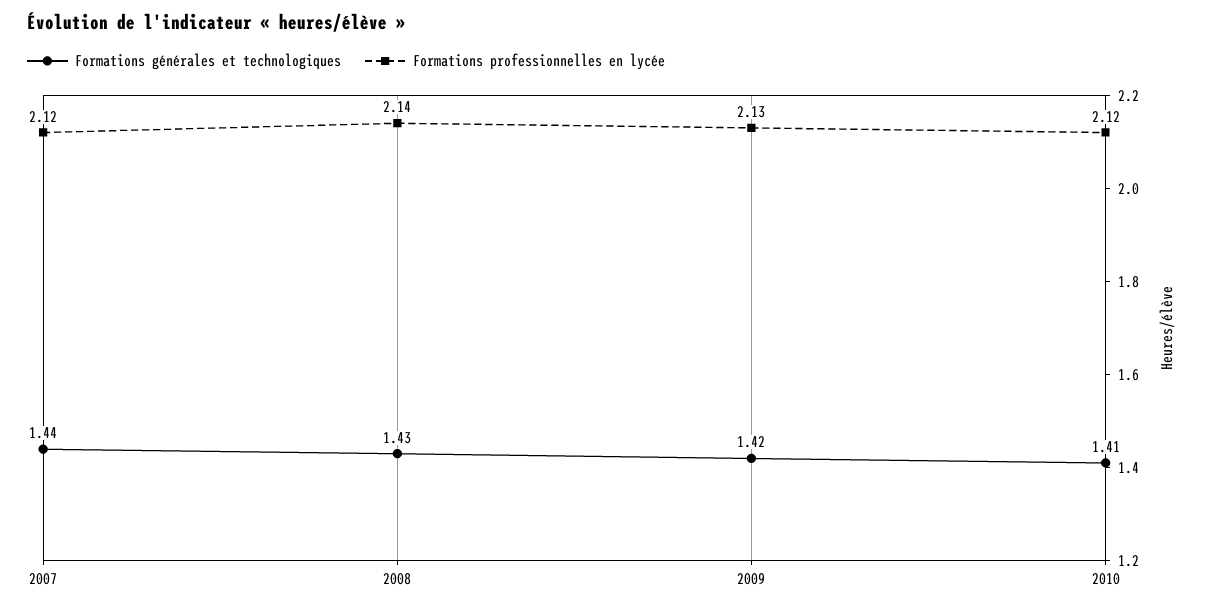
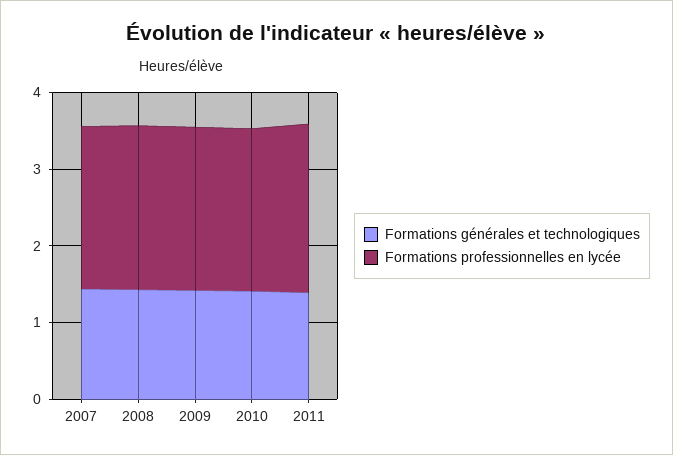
Formations générales et technologiques, 2011: none -> 1.4
Formations professionnelles en lycée, 2011: none -> 2.2

